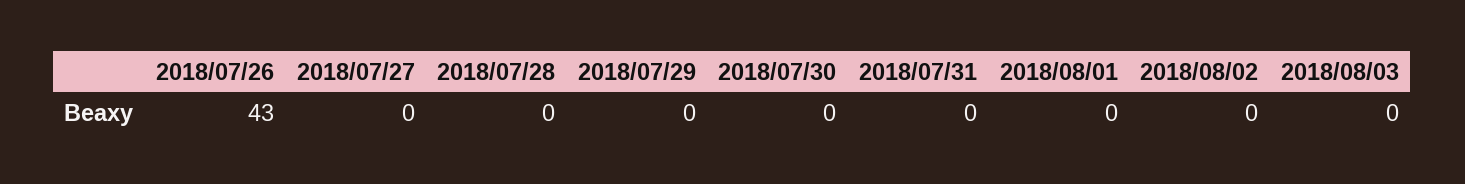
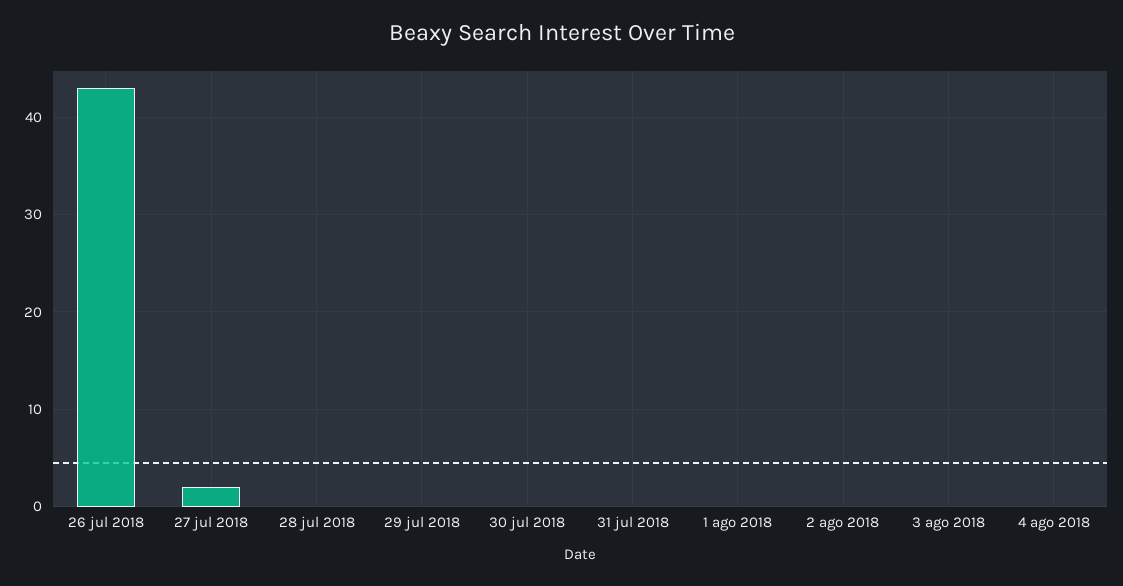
2018/07/27: 0 -> 2
4 ago 2018: none -> 0

